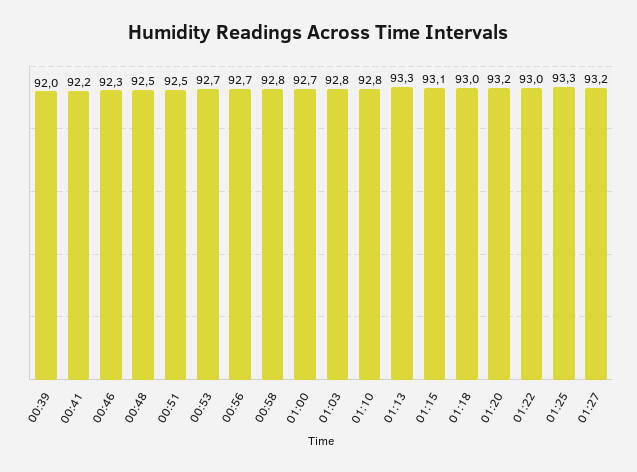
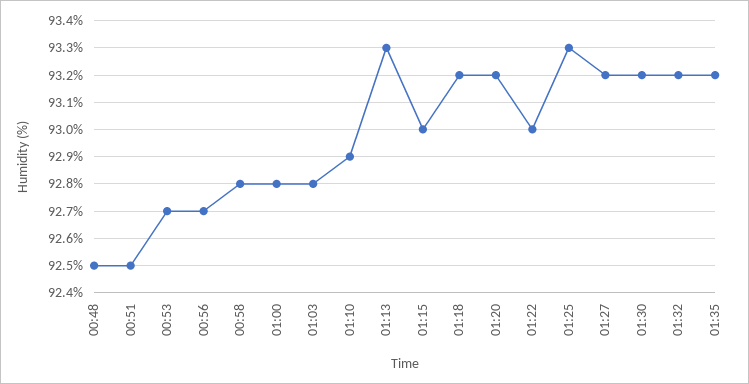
00:39: 92 -> none
00:41: 92.2 -> none
00:46: 92.3 -> none
01:00: 92.7 -> 92.8
01:10: 92.8 -> 92.9
01:15: 93.1 -> 93
01:18: 93 -> 93.2
01:30: none -> 93.2
01:32: none -> 93.2
01:35: none -> 93.2

